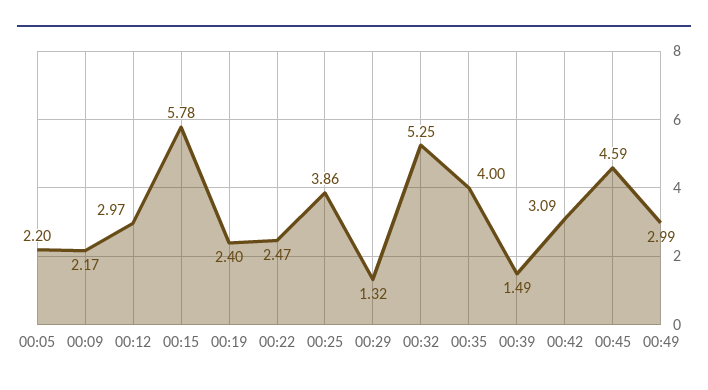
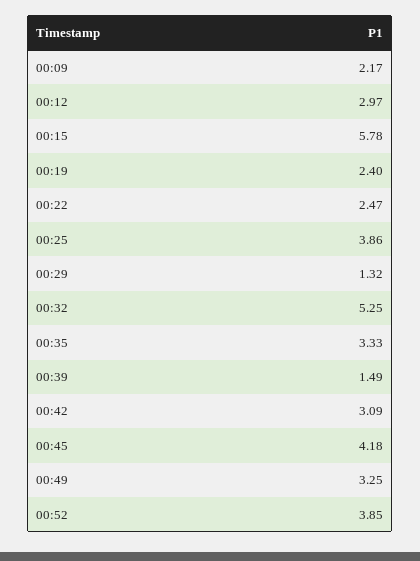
00:05: 2.2 -> none
00:35: 4 -> 3.33
00:45: 4.59 -> 4.18
00:49: 2.99 -> 3.25
00:52: none -> 3.85

